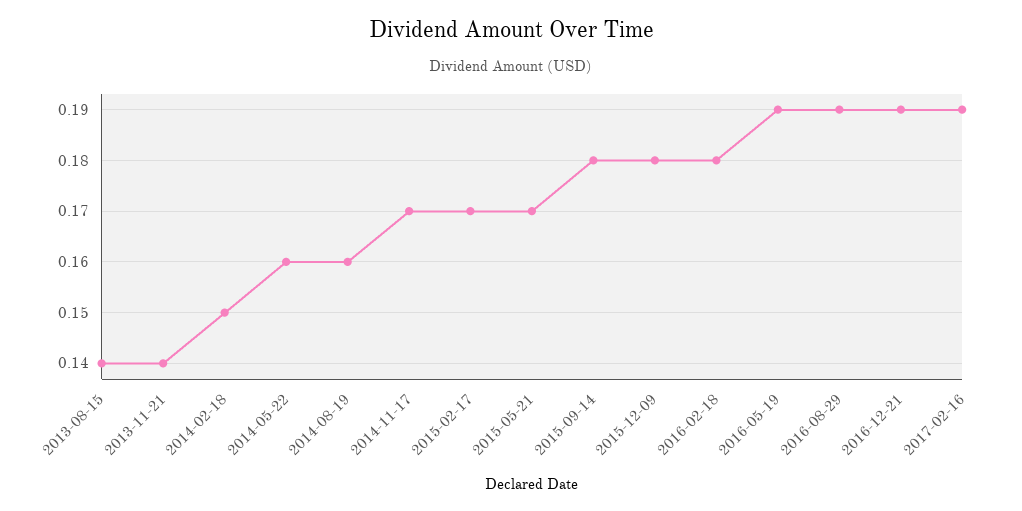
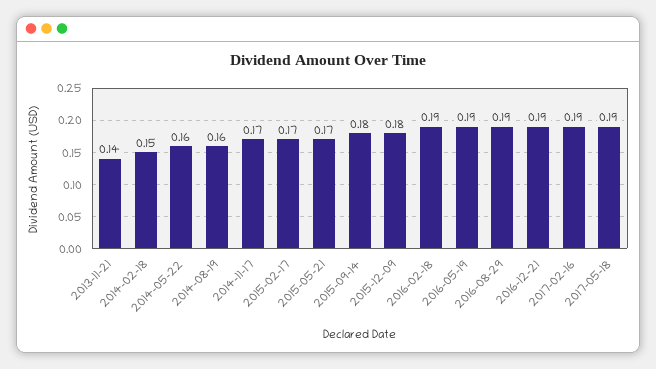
2013-08-15: 0.14 -> none
2016-02-18: 0.18 -> 0.19
2017-05-18: none -> 0.19

